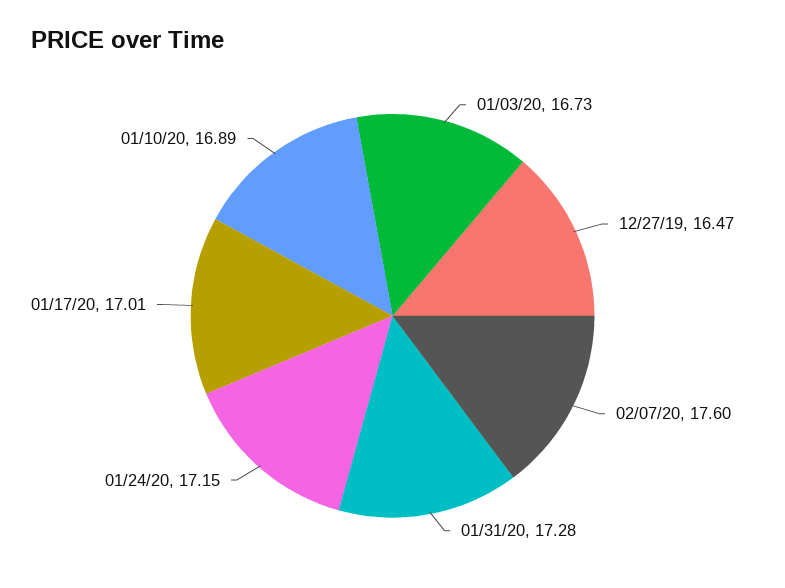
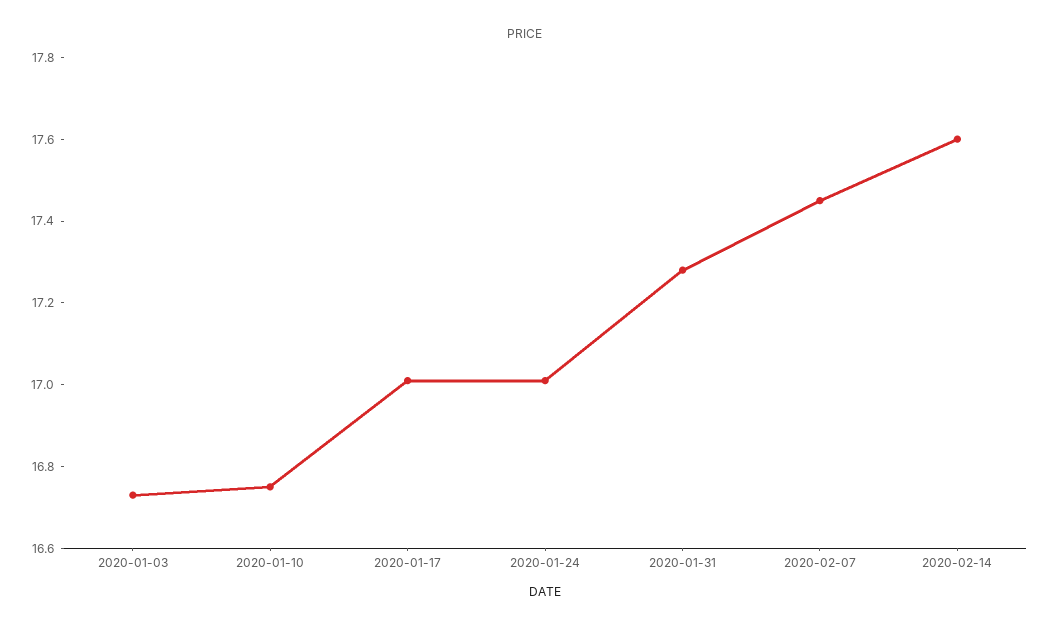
12/27/19: 16.47 -> none
02/07/20: 17.6 -> 17.45
01/24/20: 17.15 -> 17
01/10/20: 16.89 -> 16.75
2020-02-14: none -> 17.6

